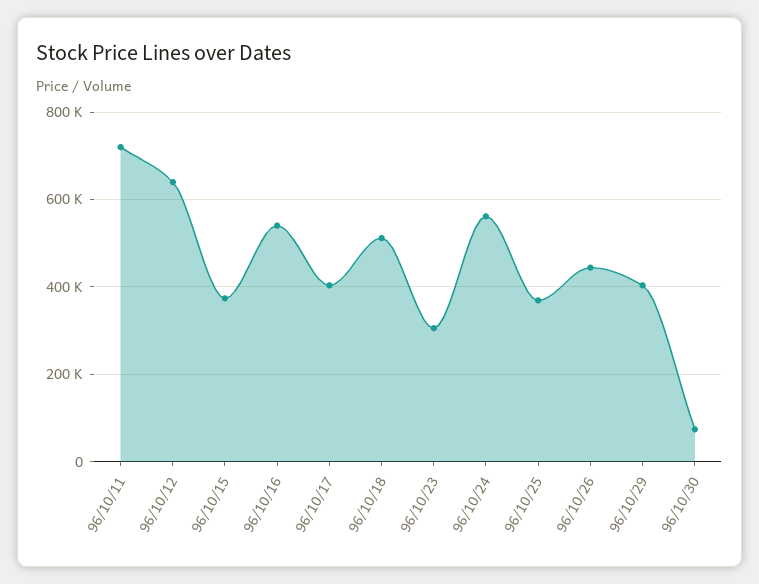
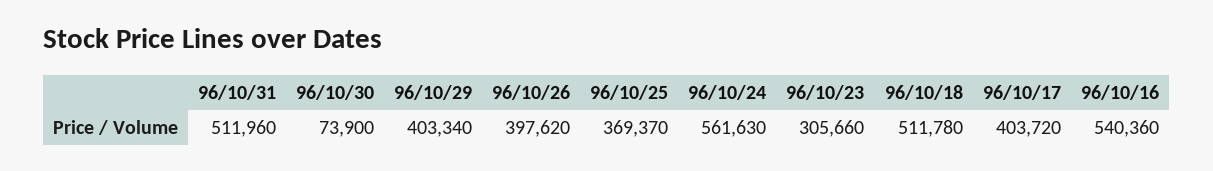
96/10/11: 720000 -> none
96/10/12: 640000 -> none
96/10/15: 380000 -> none
96/10/26: 440000 -> 397620
96/10/31: none -> 511960

